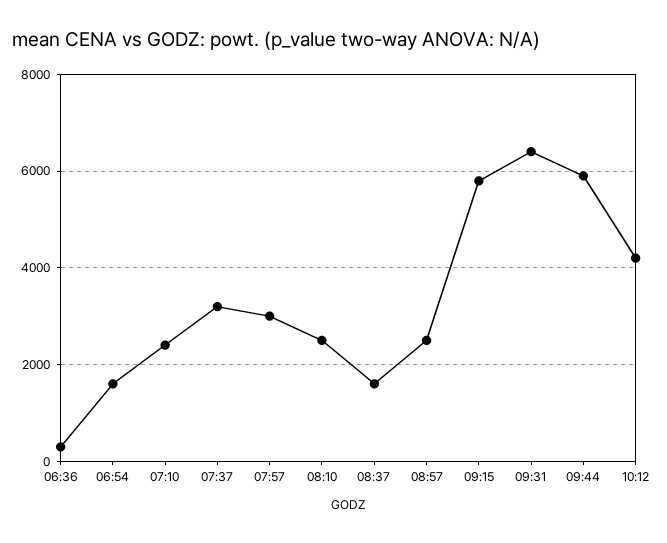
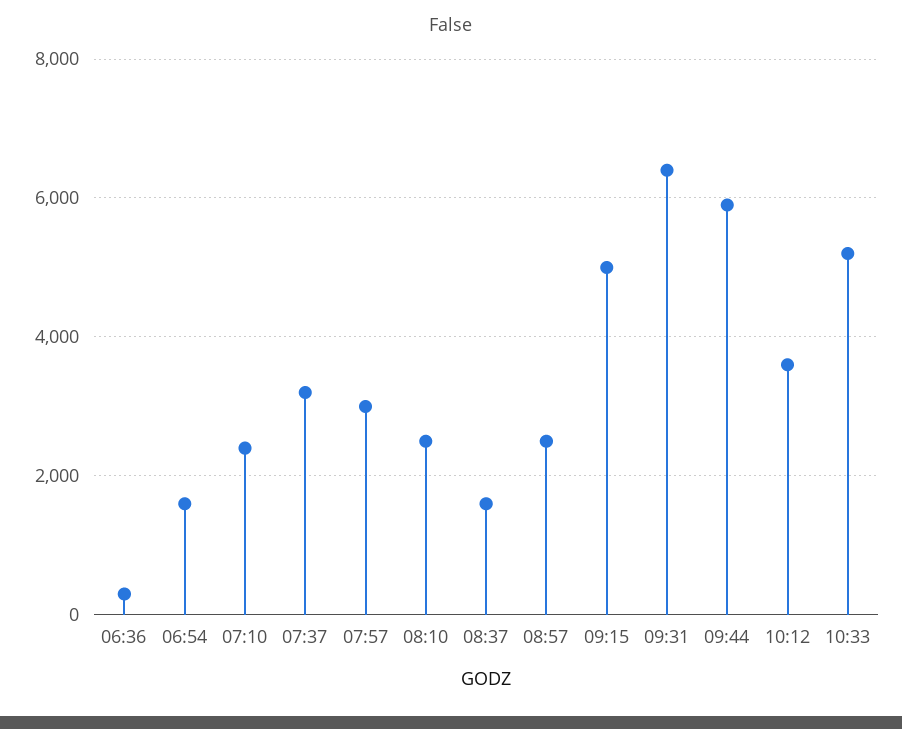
09:15: 5800 -> 5000
10:12: 4200 -> 3600
10:33: none -> 5200

